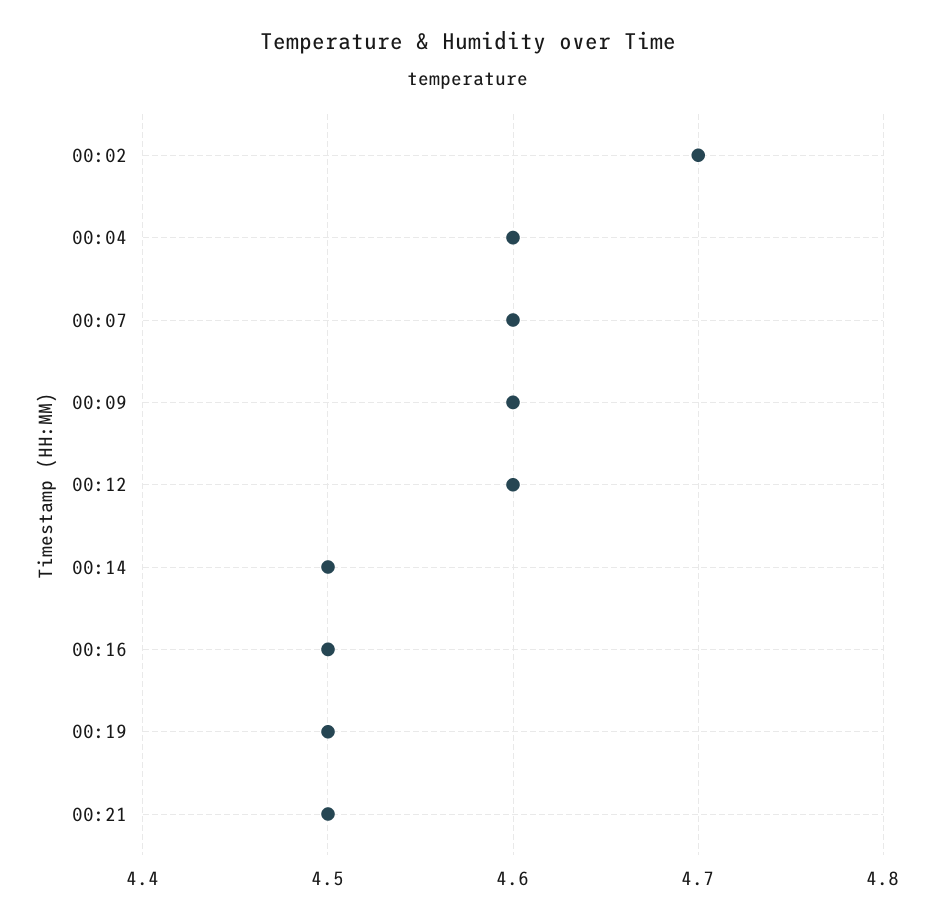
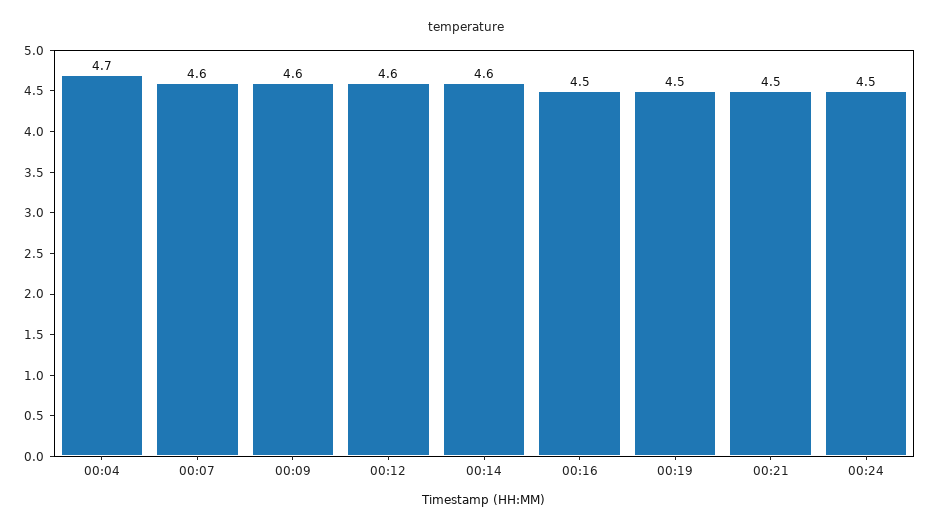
00:02: 4.7 -> none
00:04: 4.6 -> 4.7
00:14: 4.5 -> 4.6
00:24: none -> 4.5

